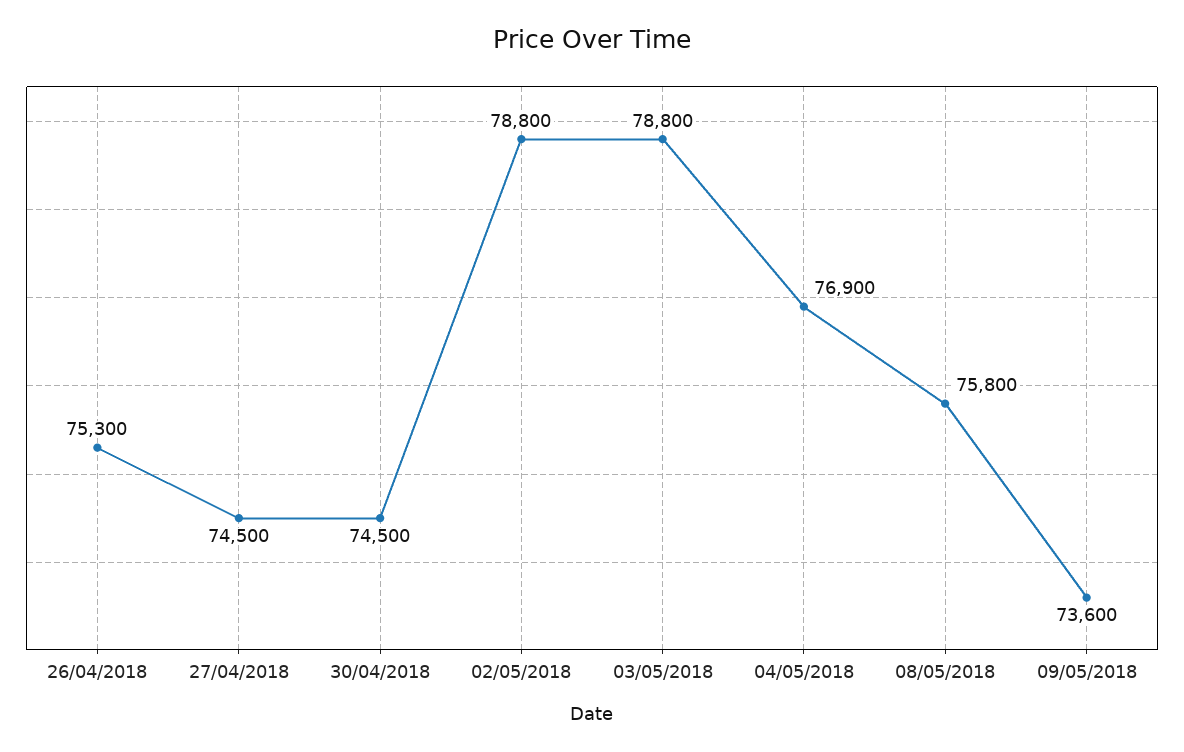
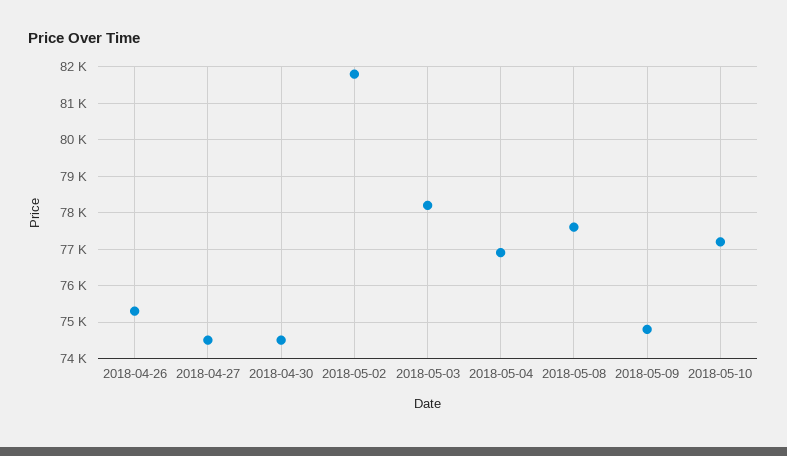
02/05/2018: 78800 -> 81800
03/05/2018: 78800 -> 78200
08/05/2018: 75800 -> 77600
09/05/2018: 73600 -> 74800
2018-05-10: none -> 77200

